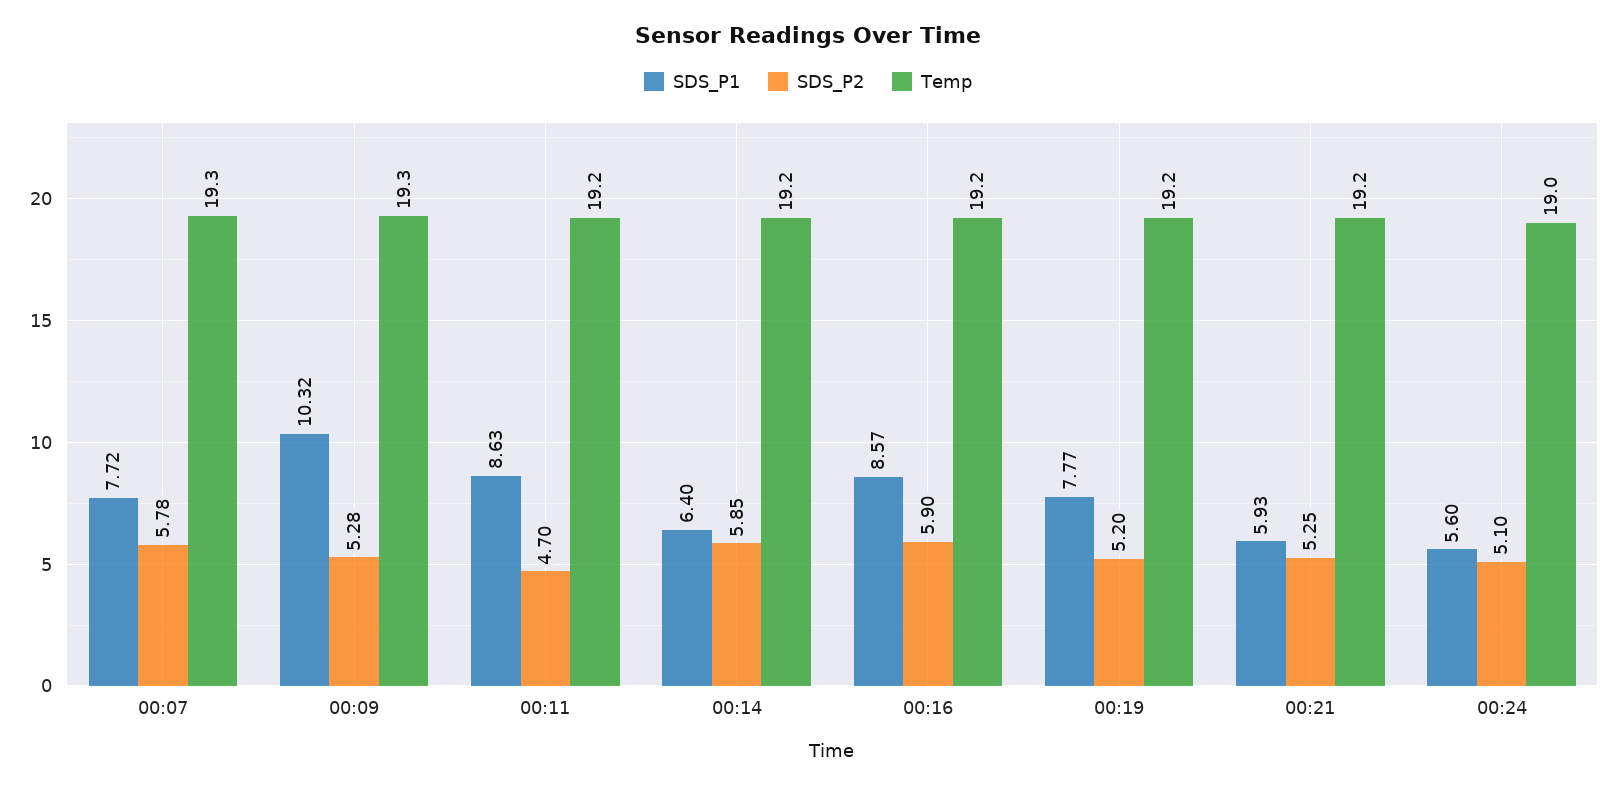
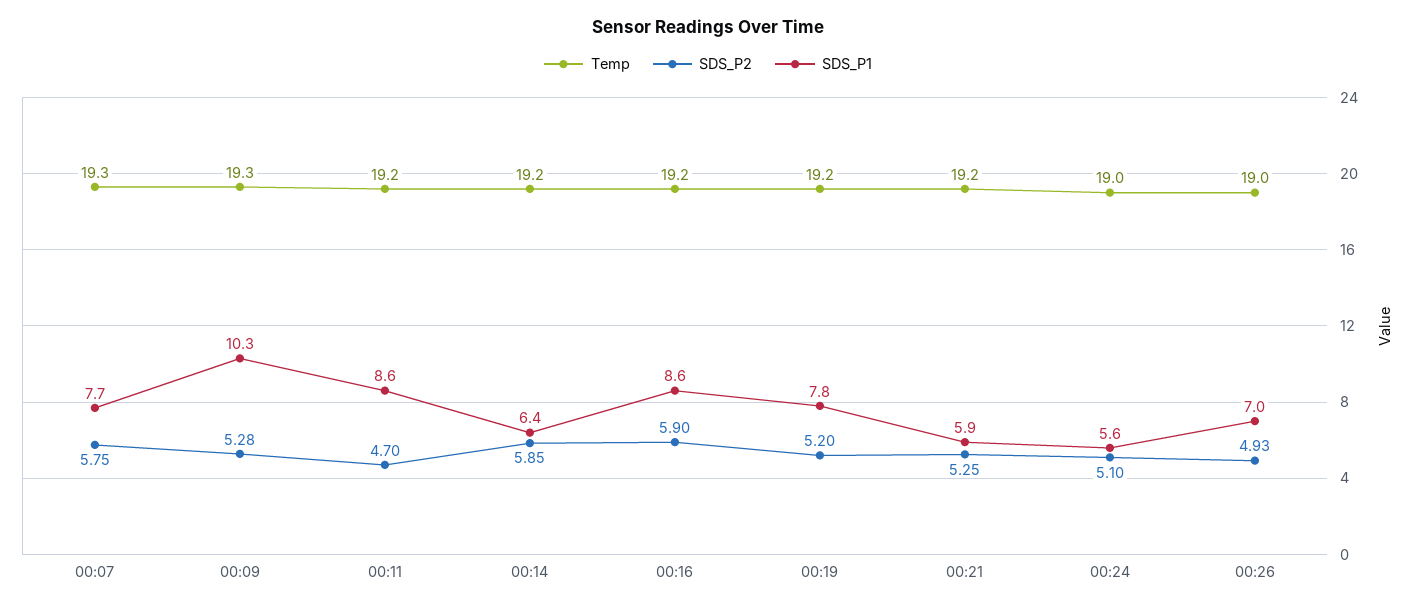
SDS_P2, 00:07: 5.78 -> 5.75
Temp, 00:26: none -> 19
SDS_P2, 00:26: none -> 4.93
SDS_P1, 00:26: none -> 7

